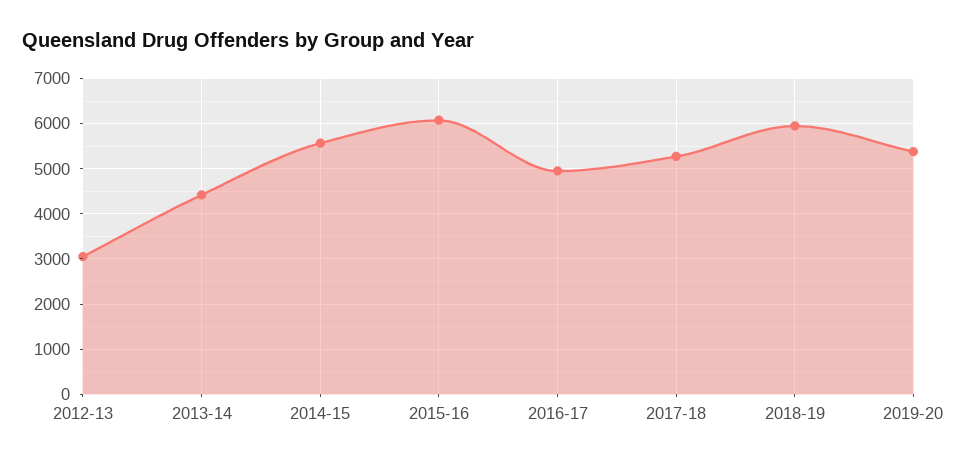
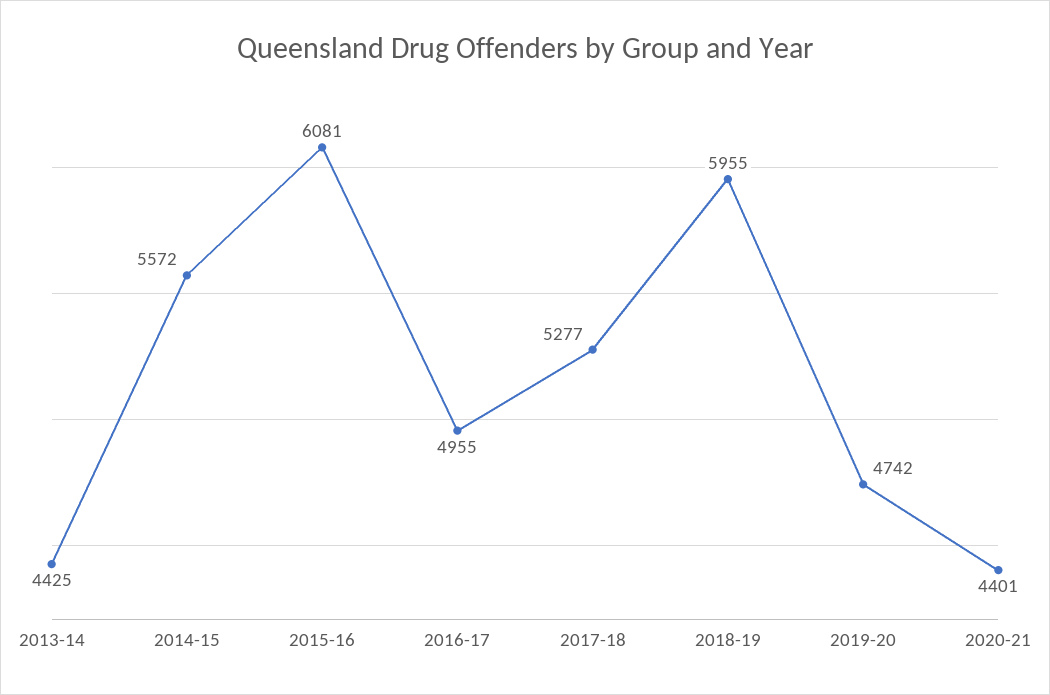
2012-13: 3000 -> none
2019-20: 5400 -> 4742
2020-21: none -> 4401

